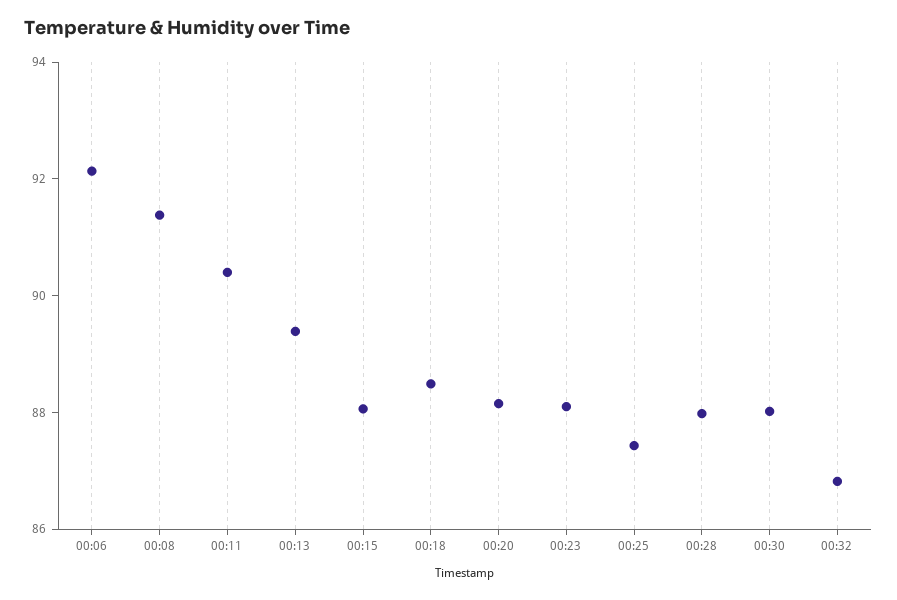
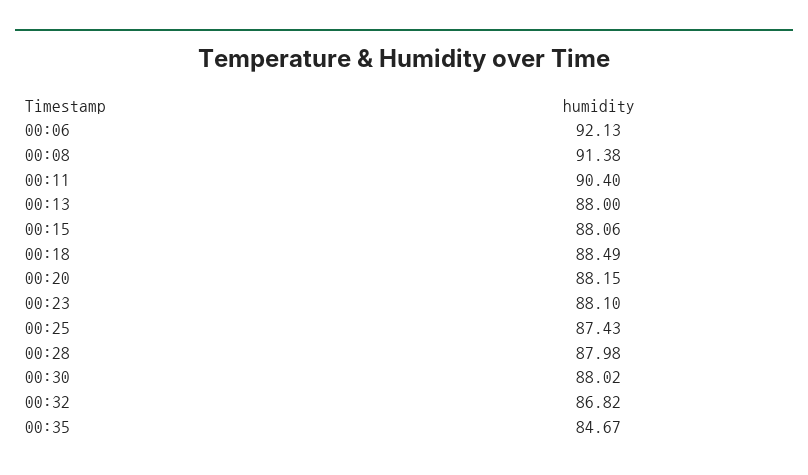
00:13: 89.5 -> 88
00:35: none -> 84.67

